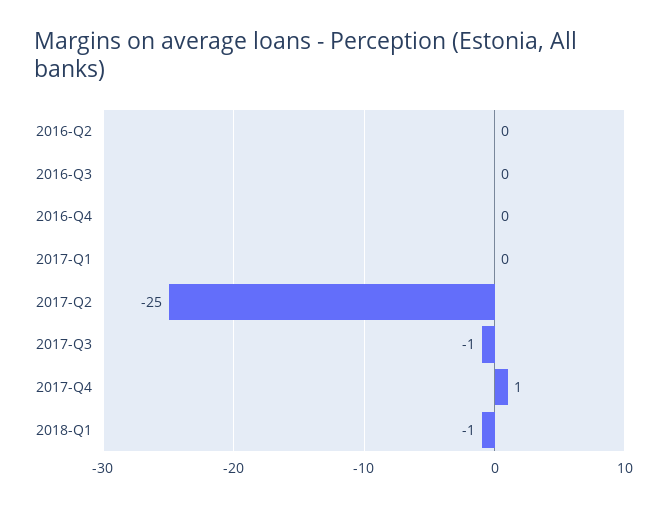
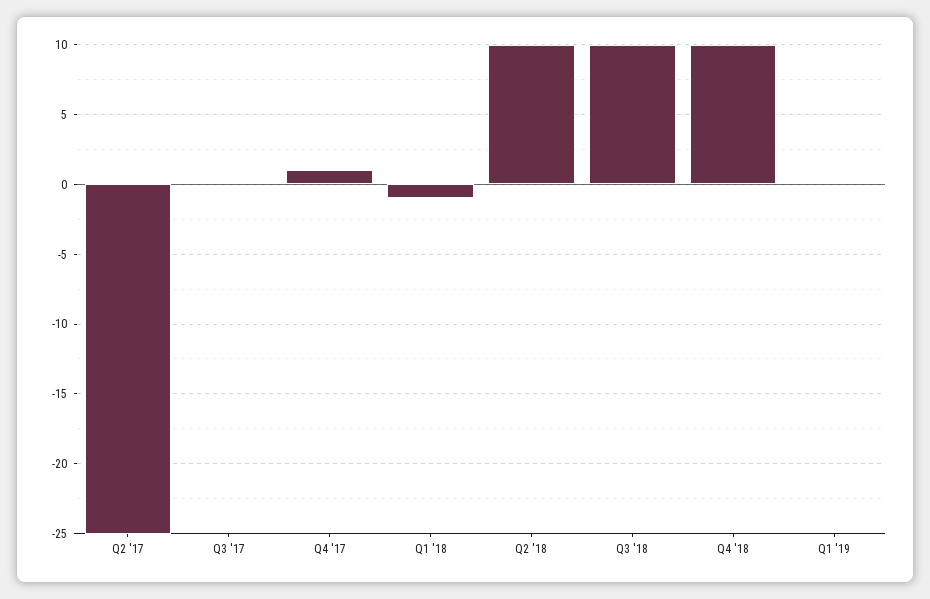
2016-Q2: 0 -> none
2016-Q3: 0 -> none
2016-Q4: 0 -> none
2017-Q1: 0 -> none
2017-Q3: -1 -> 0
Q2 '18: none -> 10
Q3 '18: none -> 10
Q4 '18: none -> 10
Q1 '19: none -> 0

